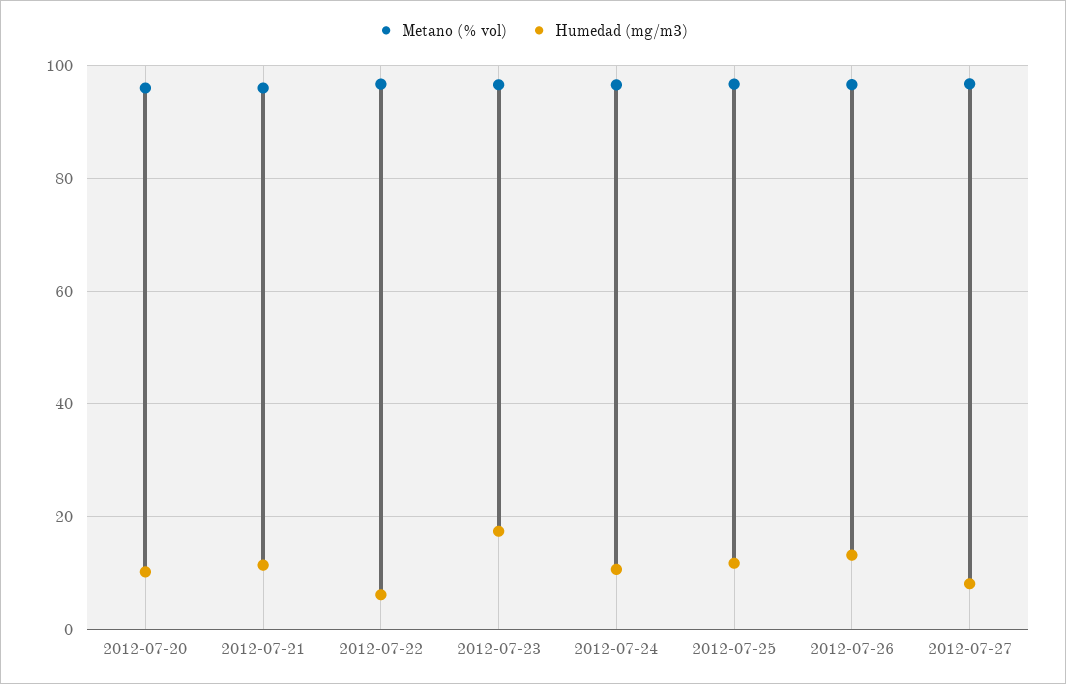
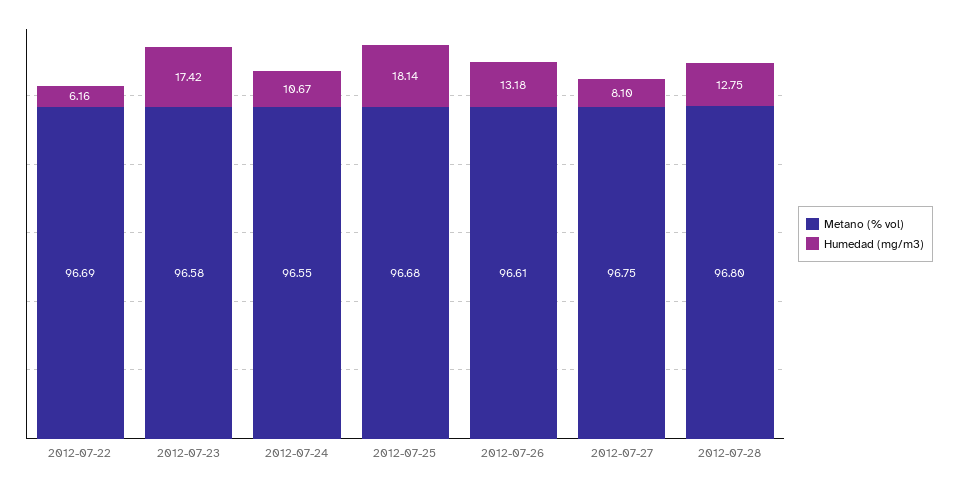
Metano (% vol), 2012-07-20: 96 -> none
Humedad (mg/m3), 2012-07-20: 10 -> none
Metano (% vol), 2012-07-21: 96 -> none
Humedad (mg/m3), 2012-07-21: 12 -> none
Humedad (mg/m3), 2012-07-25: 12 -> 18.14
Metano (% vol), 2012-07-28: none -> 96.8
Humedad (mg/m3), 2012-07-28: none -> 12.75

